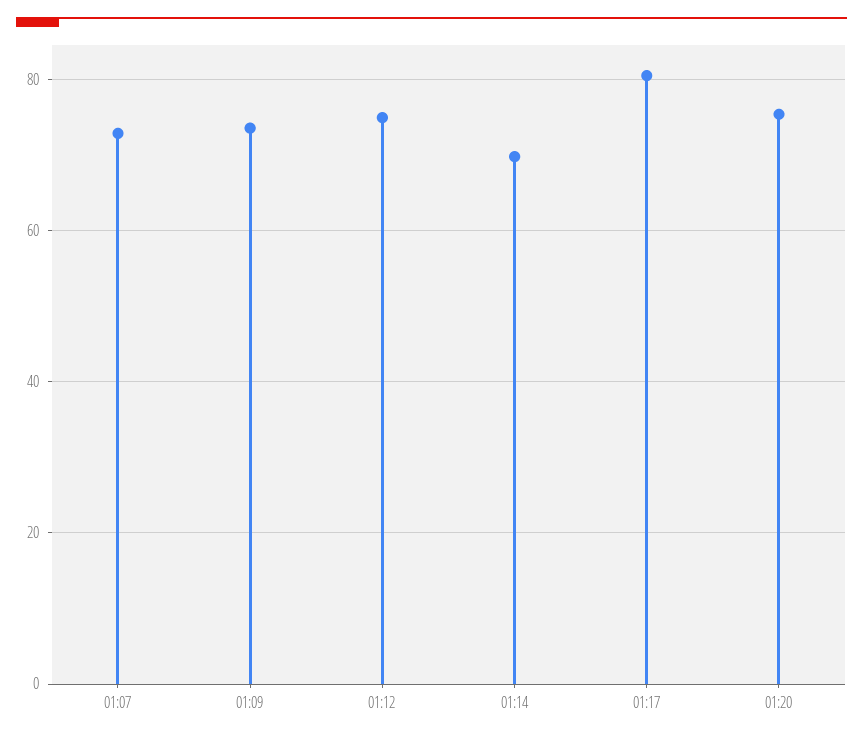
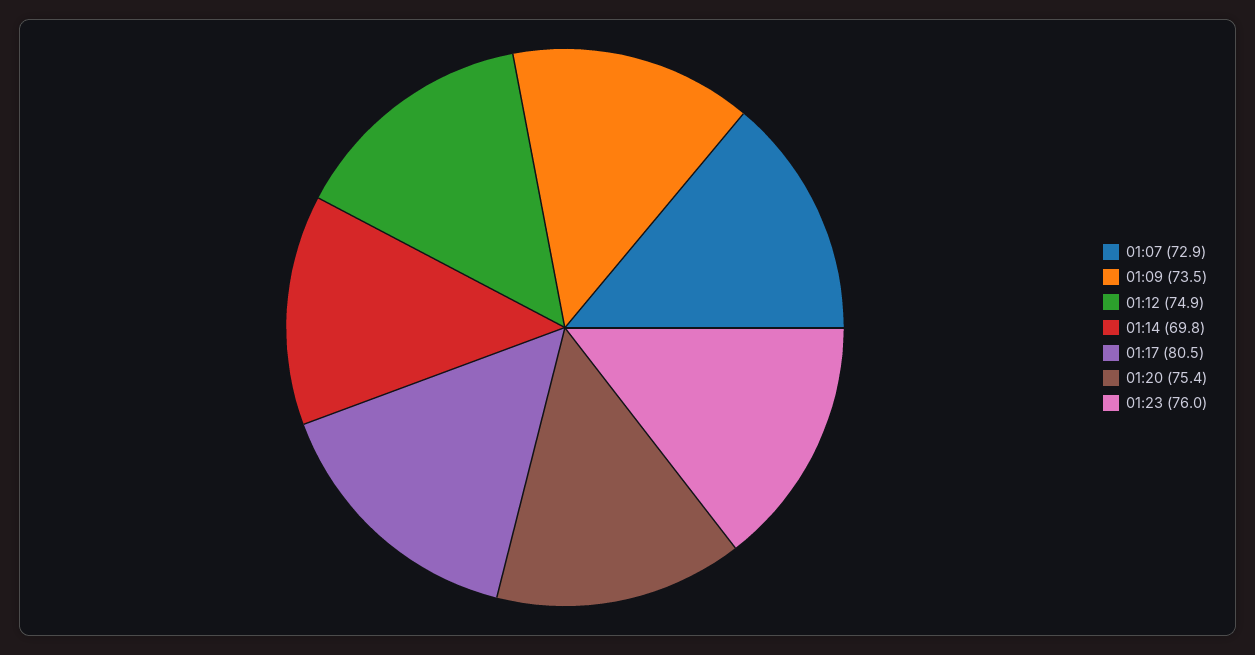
01:23: none -> 76

